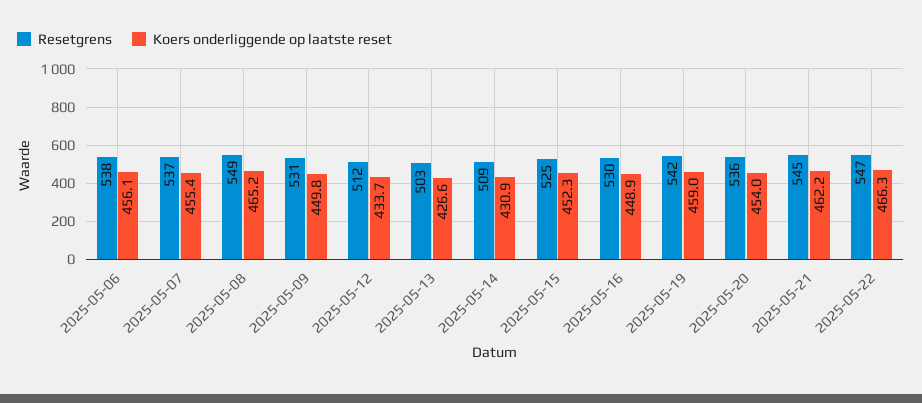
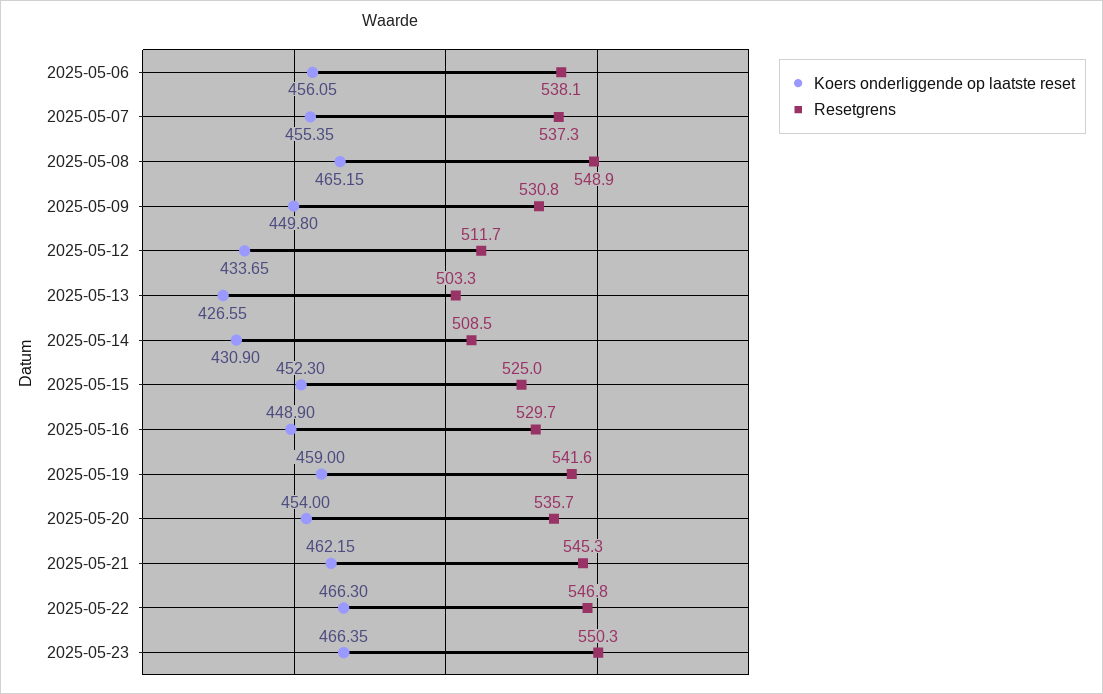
Koers onderliggende op laatste reset, 2025-05-23: none -> 466.35
Resetgrens, 2025-05-23: none -> 550.3

